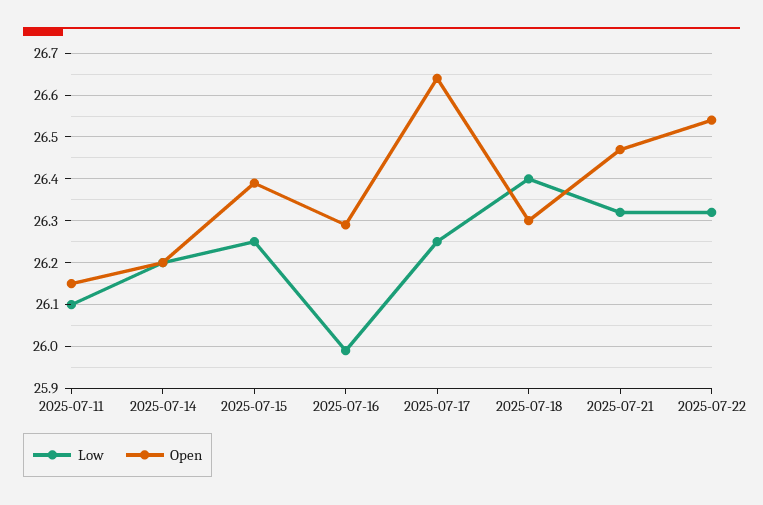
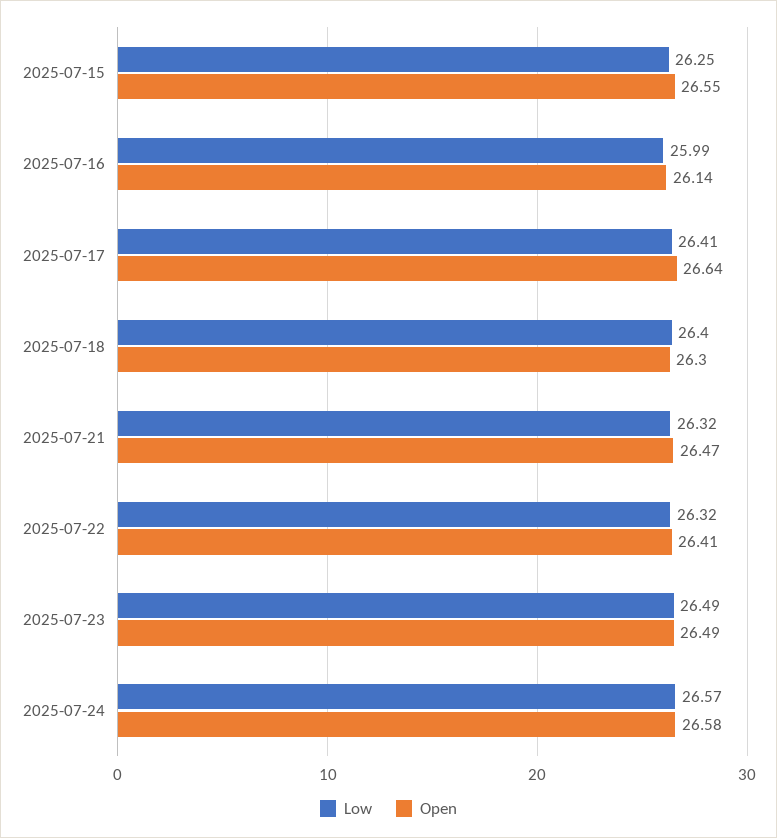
Low, 2025-07-11: 26.1 -> none
Open, 2025-07-11: 26.15 -> none
Low, 2025-07-14: 26.2 -> none
Open, 2025-07-14: 26.2 -> none
Open, 2025-07-15: 26.4 -> 26.55
Open, 2025-07-16: 26.3 -> 26.14
Low, 2025-07-17: 26.25 -> 26.41
Open, 2025-07-22: 26.55 -> 26.41
Low, 2025-07-23: none -> 26.49
Open, 2025-07-23: none -> 26.49
Low, 2025-07-24: none -> 26.57
Open, 2025-07-24: none -> 26.58

